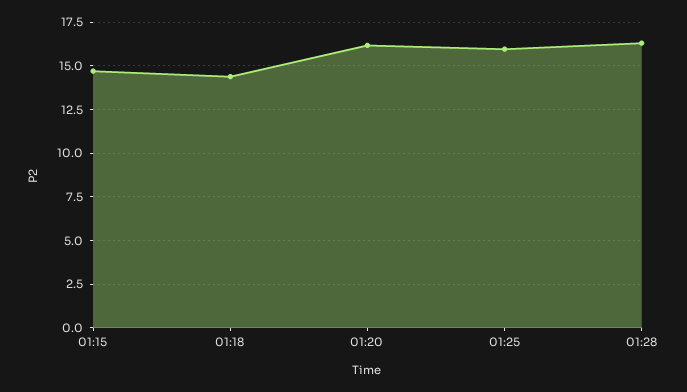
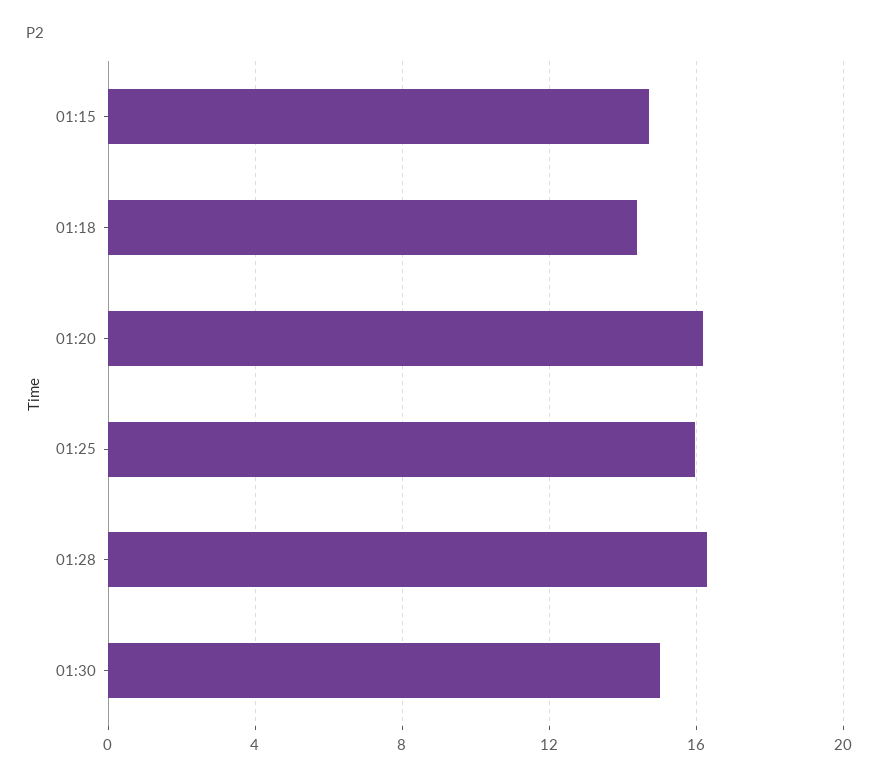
01:30: none -> 15

